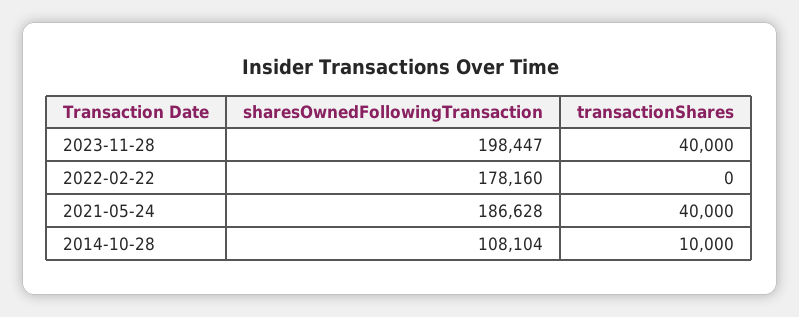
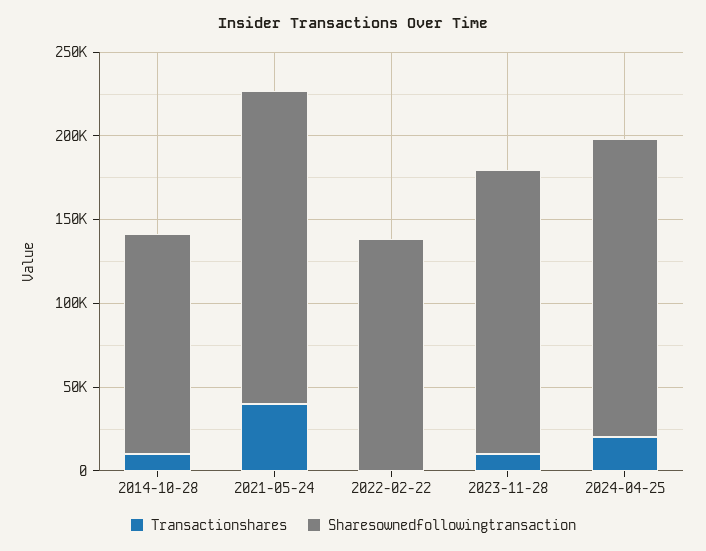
sharesOwnedFollowingTransaction, 2023-11-28: 198447 -> 170000
transactionShares, 2023-11-28: 40000 -> 10000
sharesOwnedFollowingTransaction, 2022-02-22: 178160 -> 140000
sharesOwnedFollowingTransaction, 2014-10-28: 108104 -> 130000
transactionShares, 2024-04-25: none -> 20000
sharesOwnedFollowingTransaction, 2024-04-25: none -> 180000

